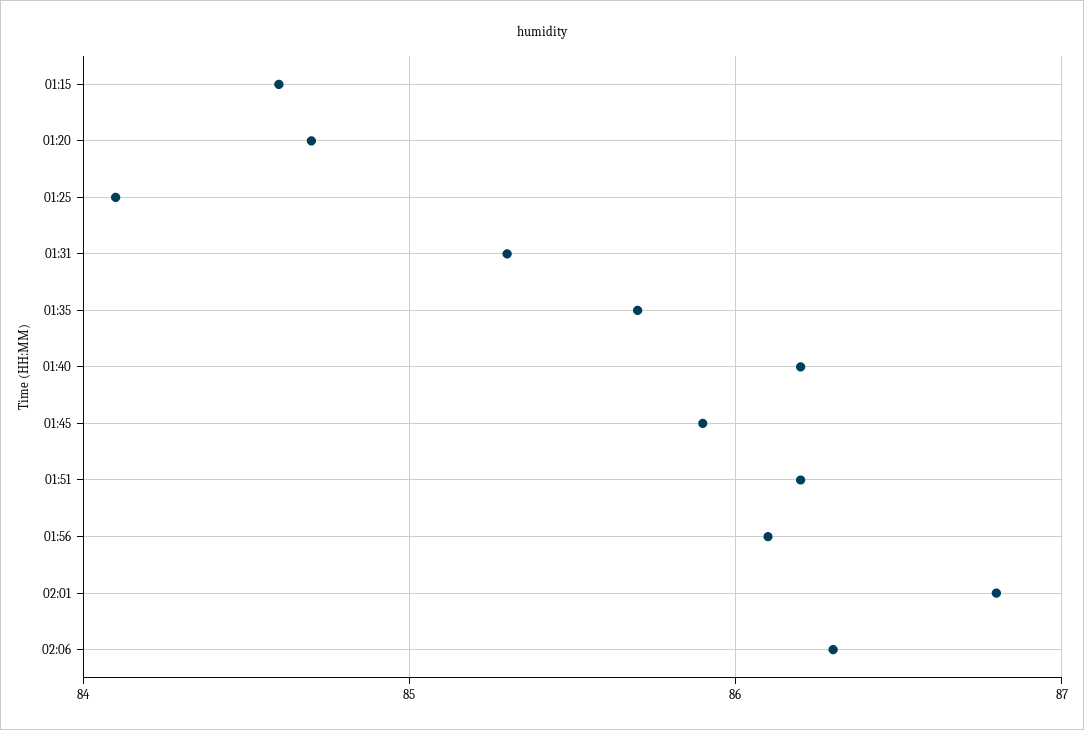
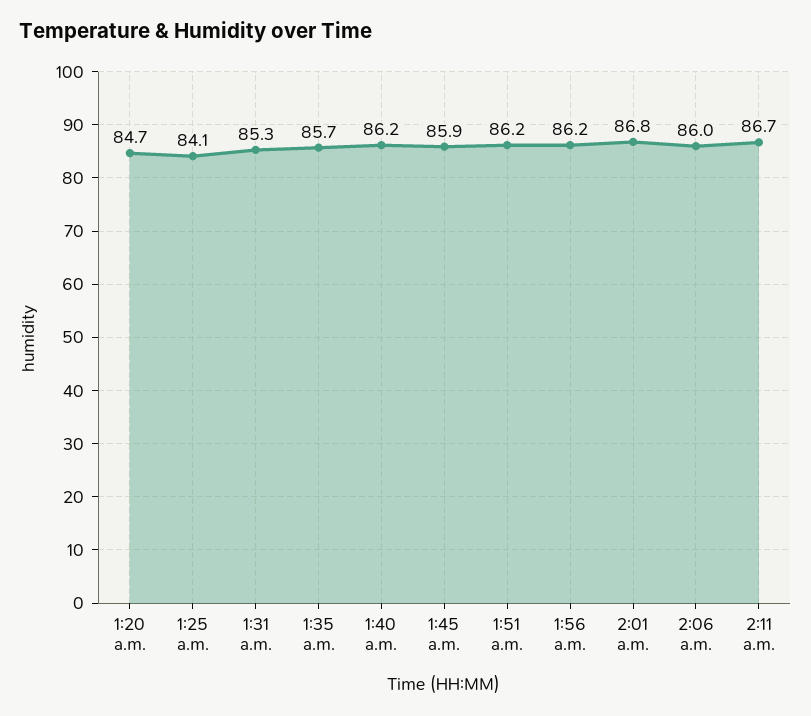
01:15: 84.6 -> none
01:56: 86.1 -> 86.2
02:06: 86.3 -> 86
2:11 a.m.: none -> 86.7

